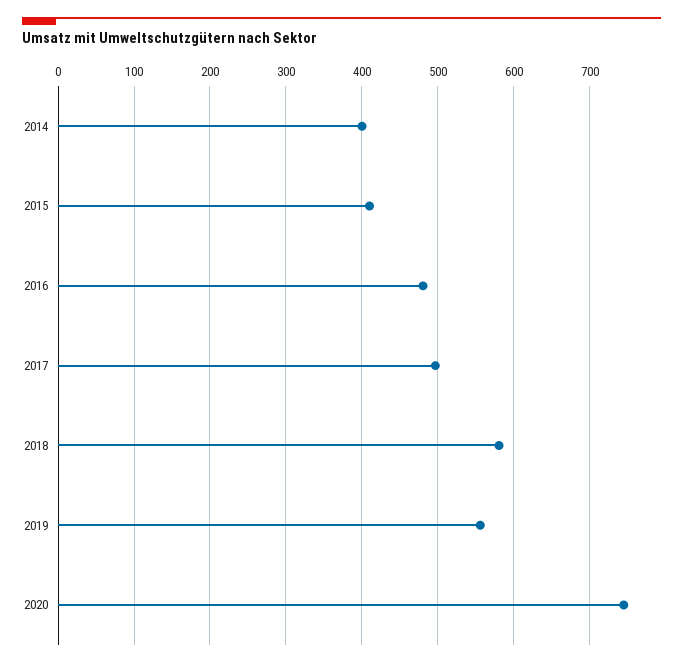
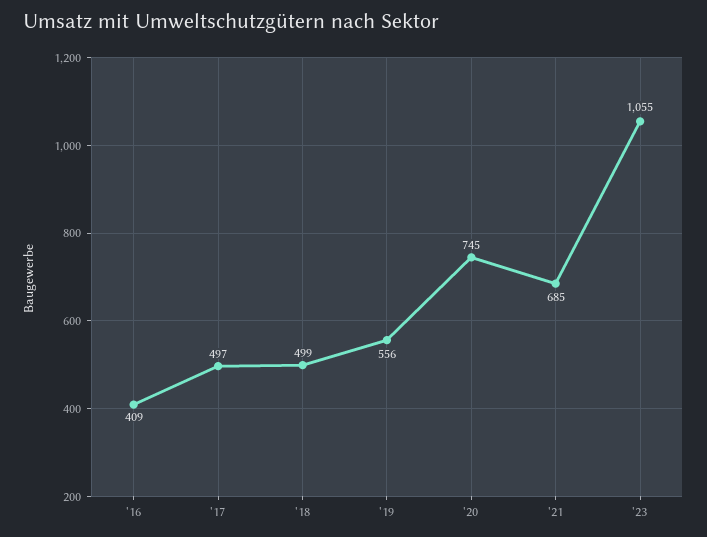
2014: 400 -> none
2015: 410 -> none
2016: 480 -> 409
2018: 580 -> 499
'21: none -> 685
'23: none -> 1055

